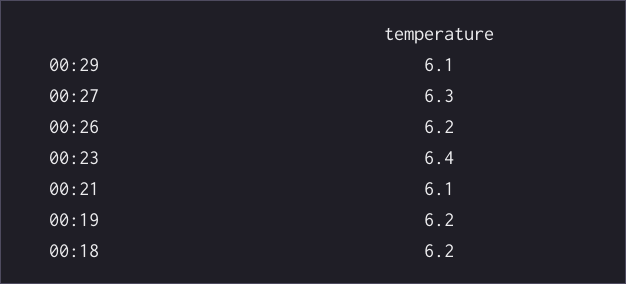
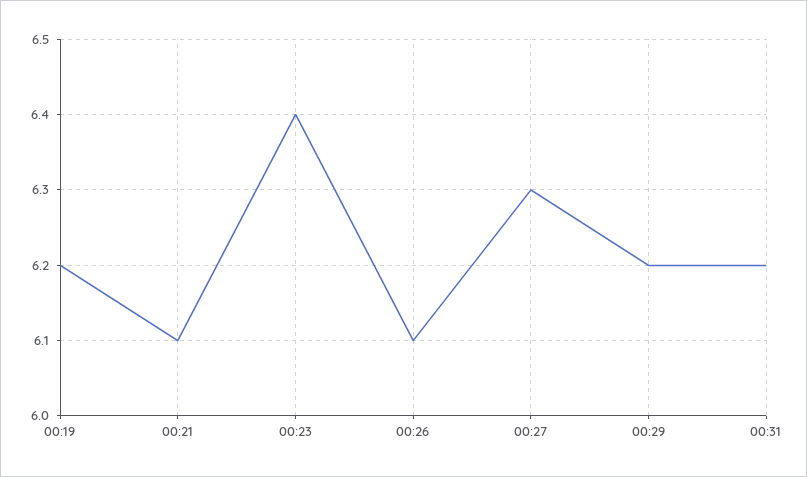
00:29: 6.1 -> 6.2
00:26: 6.2 -> 6.1
00:18: 6.2 -> none
00:31: none -> 6.2

